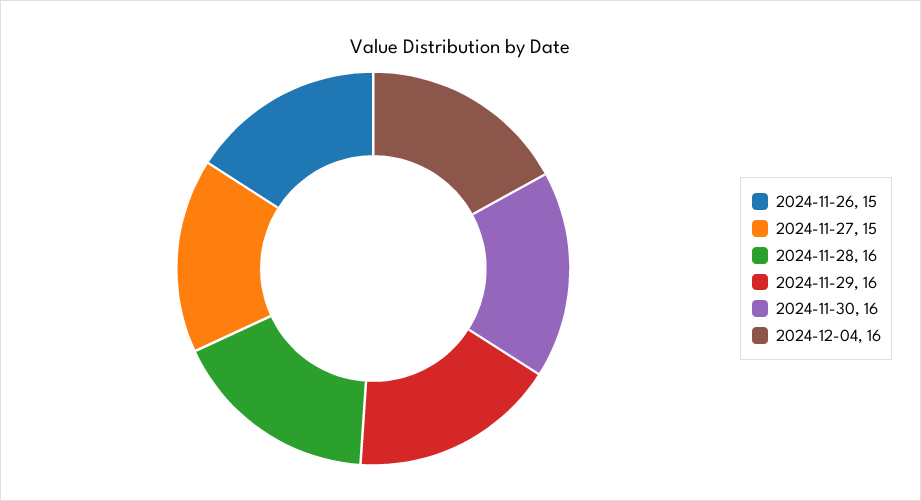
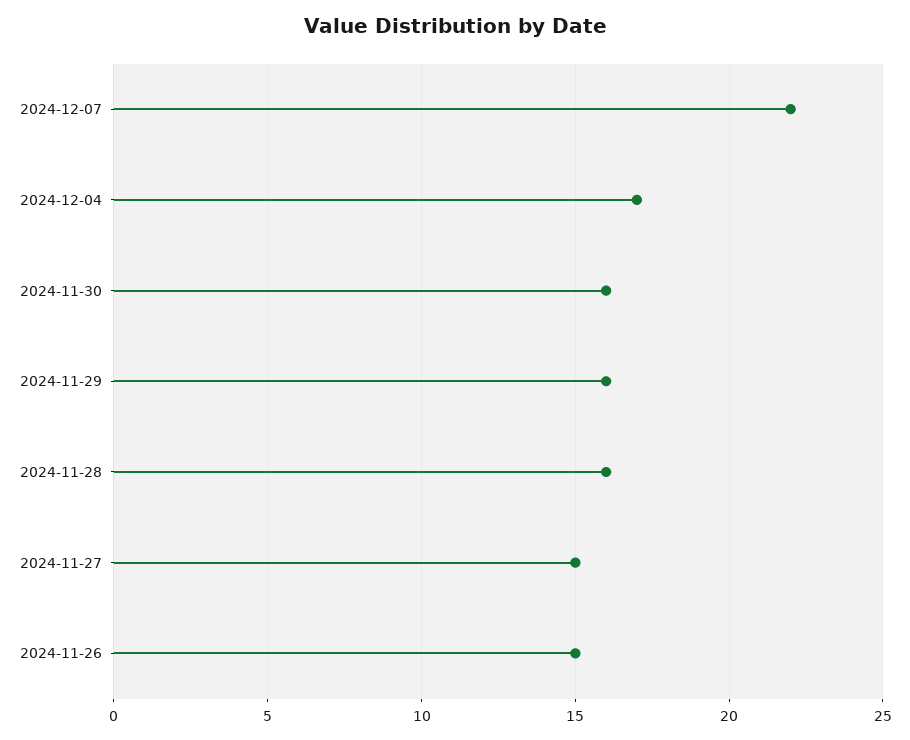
2024-12-04: 16 -> 17
2024-12-07: none -> 22

